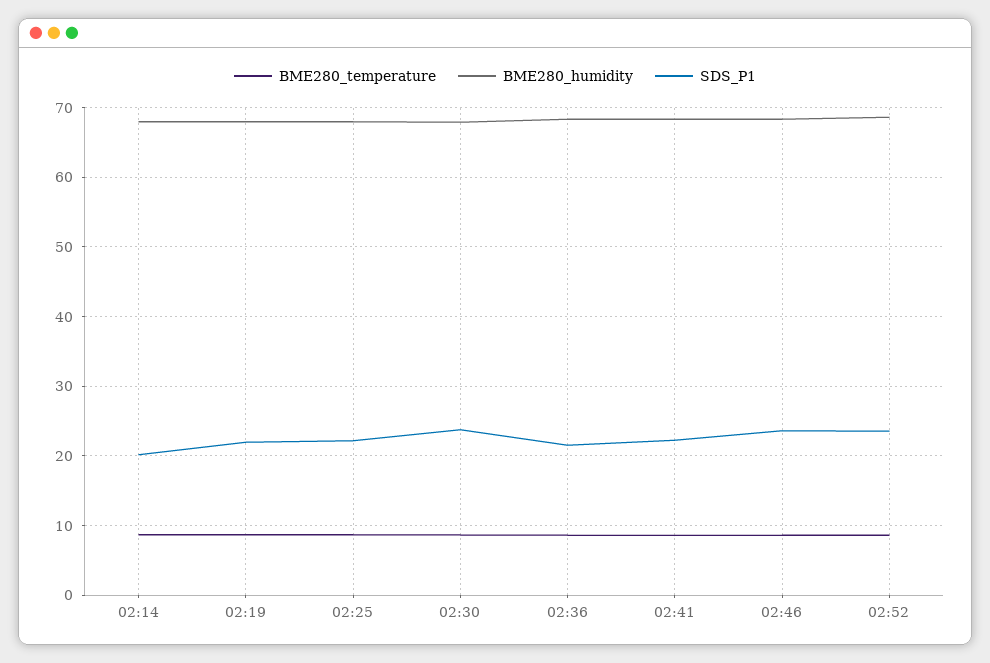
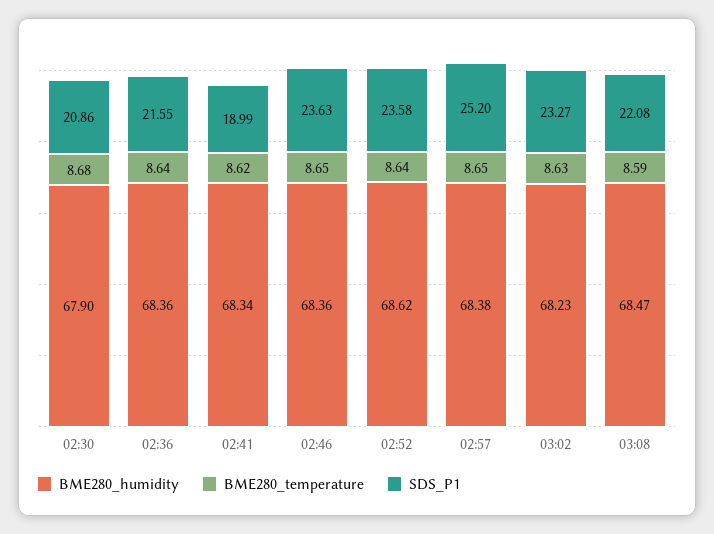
BME280_temperature, 02:14: 9 -> none
BME280_humidity, 02:14: 68 -> none
SDS_P1, 02:14: 20 -> none
BME280_temperature, 02:19: 9 -> none
BME280_humidity, 02:19: 68 -> none
SDS_P1, 02:19: 22 -> none
BME280_temperature, 02:25: 9 -> none
BME280_humidity, 02:25: 68 -> none
SDS_P1, 02:25: 22 -> none
SDS_P1, 02:30: 24 -> 20.86
SDS_P1, 02:41: 22 -> 18.99
BME280_humidity, 02:57: none -> 68.38
BME280_temperature, 02:57: none -> 8.65
SDS_P1, 02:57: none -> 25.2
BME280_humidity, 03:02: none -> 68.23
BME280_temperature, 03:02: none -> 8.63
SDS_P1, 03:02: none -> 23.27
BME280_humidity, 03:08: none -> 68.47
BME280_temperature, 03:08: none -> 8.59
SDS_P1, 03:08: none -> 22.08

